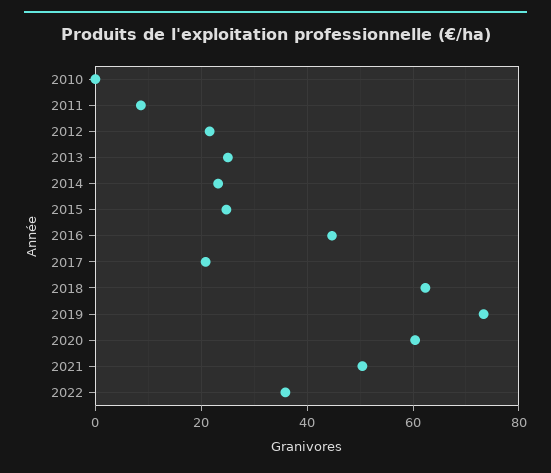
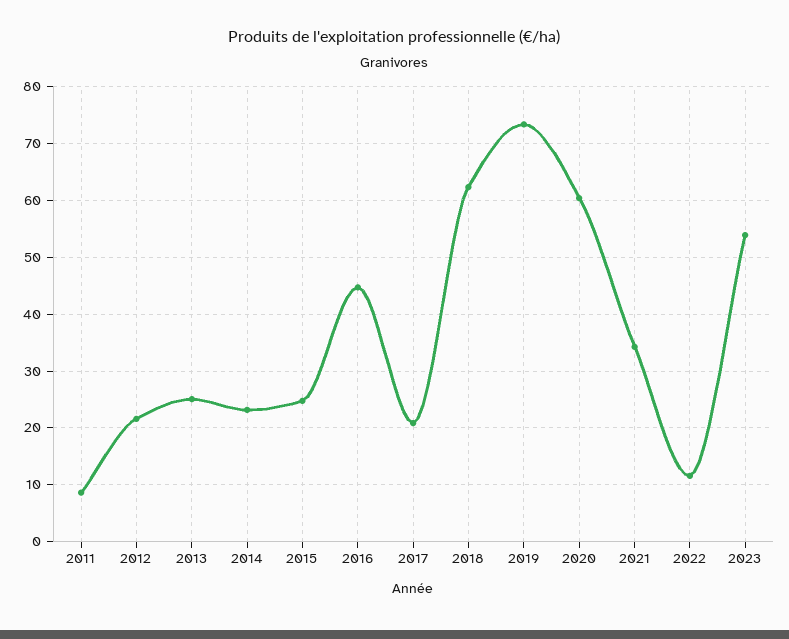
2010: 0 -> none
2021: 50 -> 34
2022: 36 -> 12
2023: none -> 54

